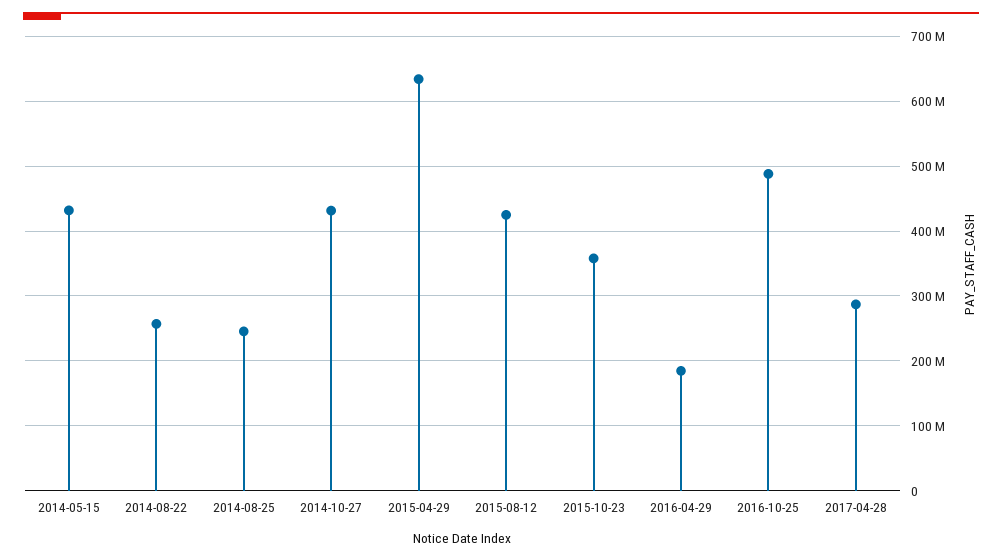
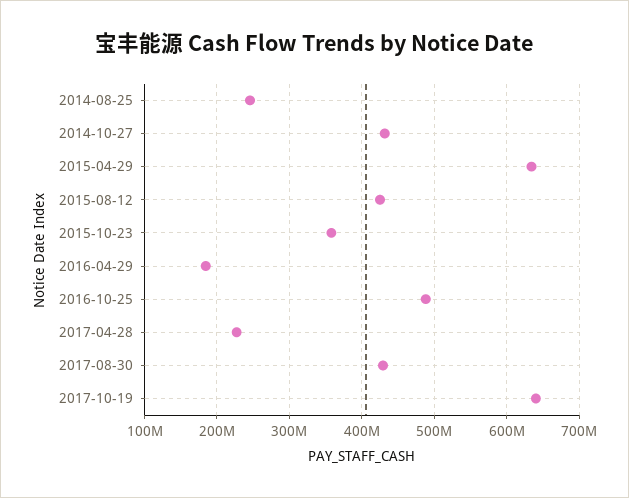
2014-05-15: 430000000 -> none
2014-08-22: 260000000 -> none
2017-04-28: 290000000 -> 230000000
2017-08-30: none -> 430000000
2017-10-19: none -> 640000000

